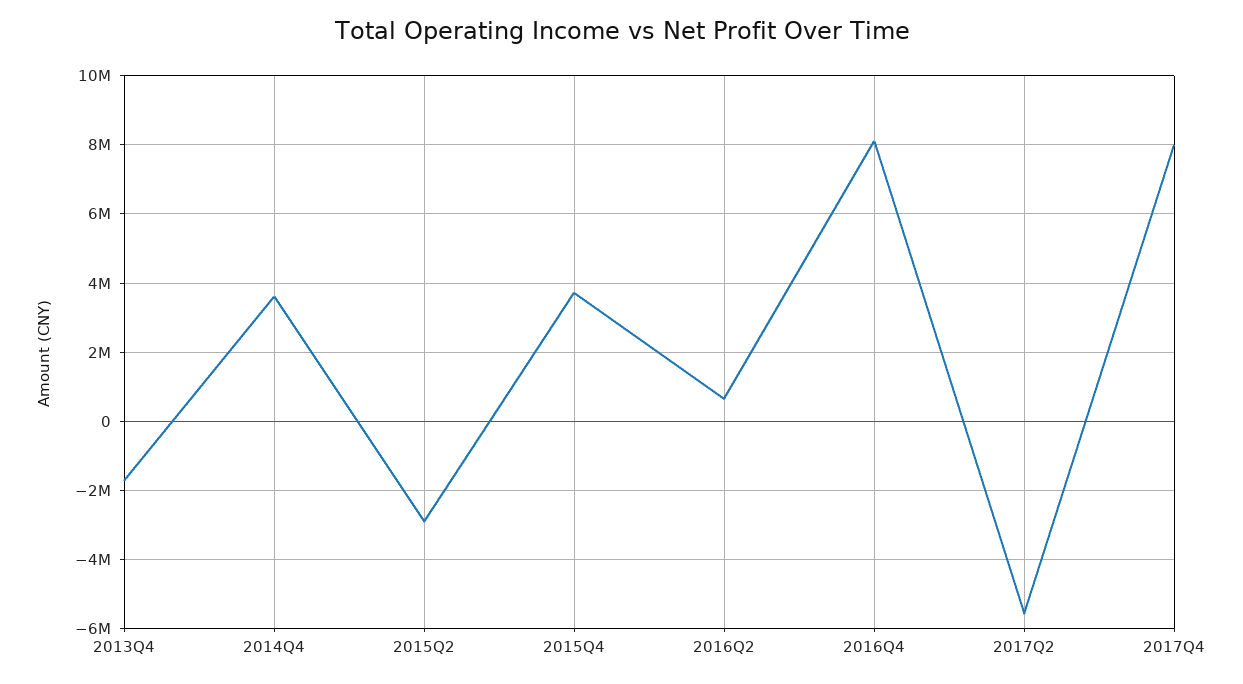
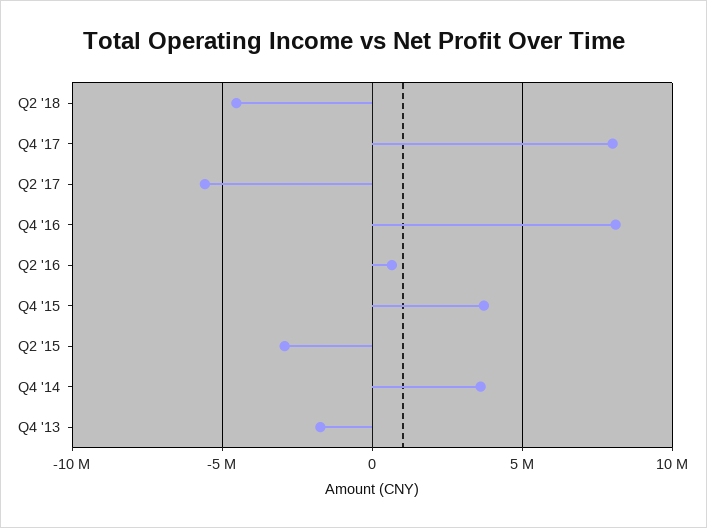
Q2 '18: none -> -4500000

